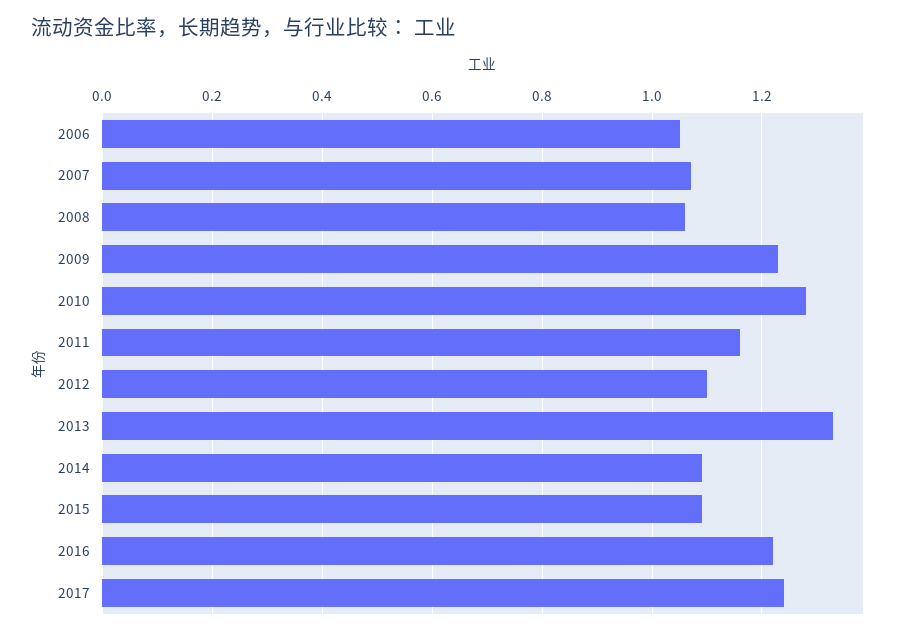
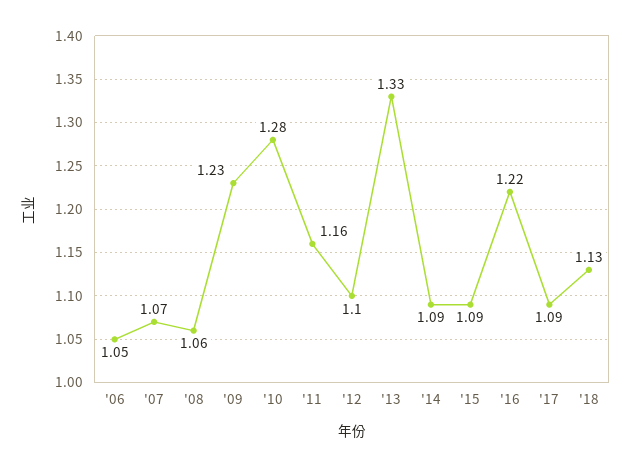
2017: 1.25 -> 1.09
'18: none -> 1.13

